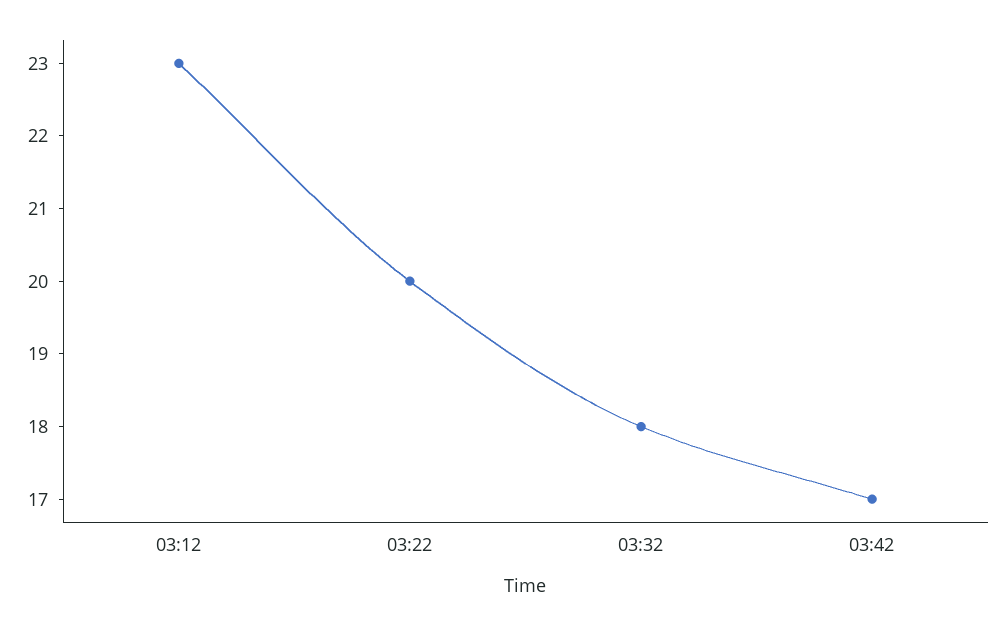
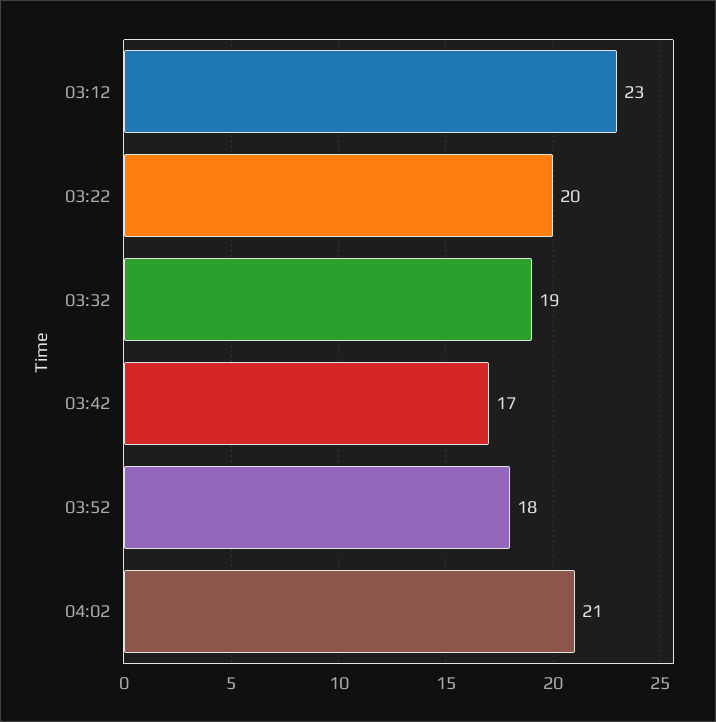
03:32: 18 -> 19
03:52: none -> 18
04:02: none -> 21

